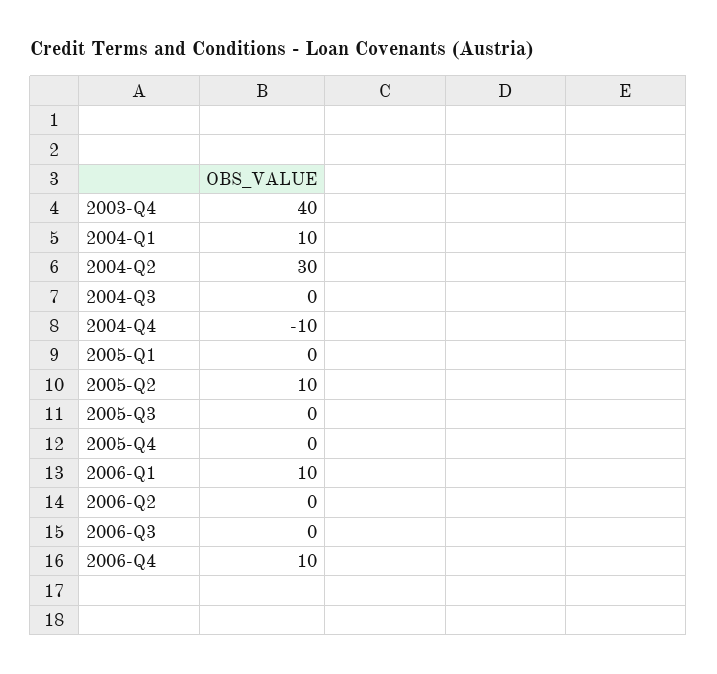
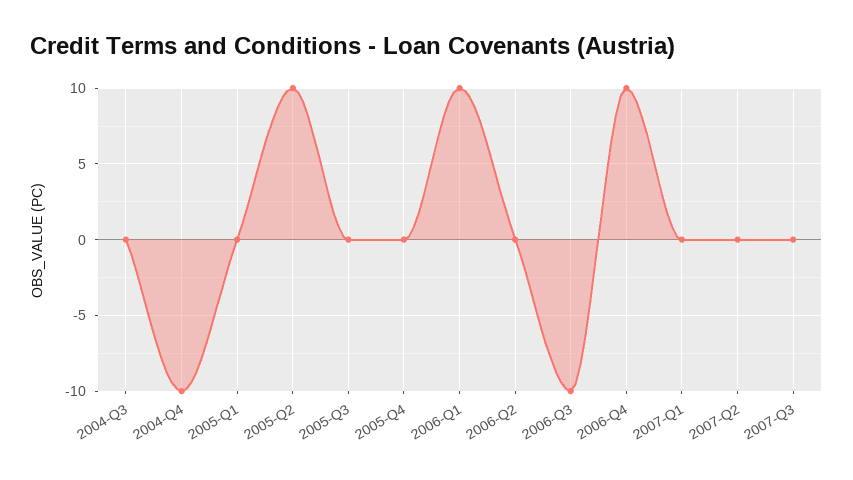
2003-Q4: 40 -> none
2004-Q1: 10 -> none
2004-Q2: 30 -> none
2006-Q3: 0 -> -10
2007-Q1: none -> 0
2007-Q2: none -> 0
2007-Q3: none -> 0

